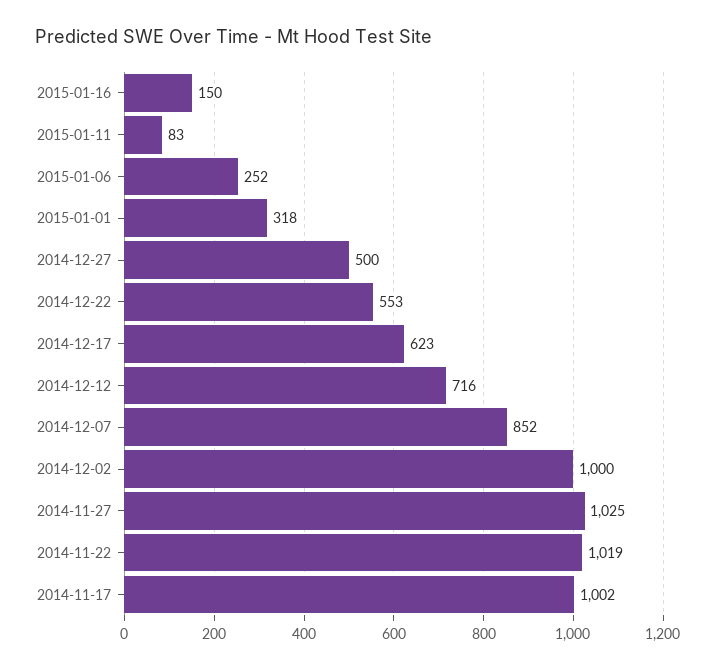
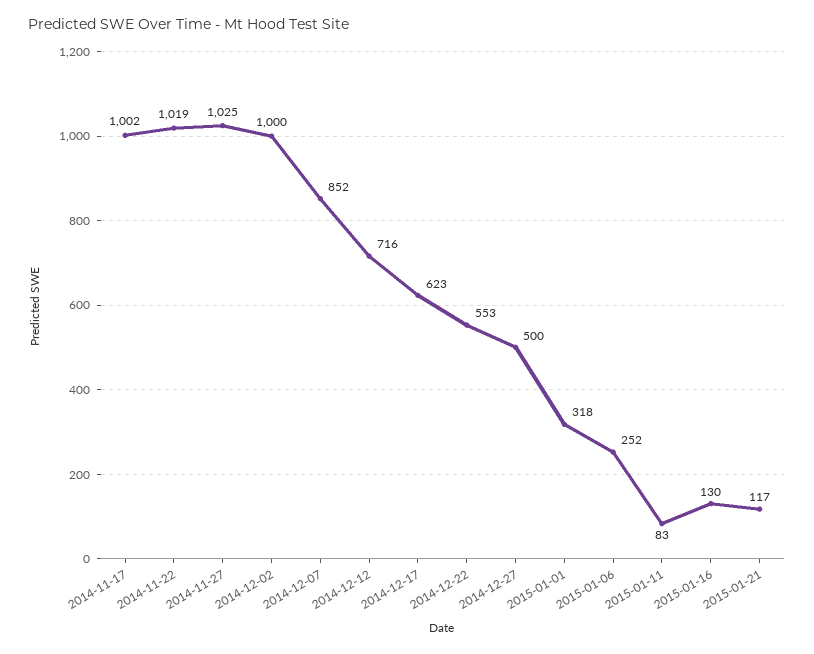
2015-01-16: 150 -> 130
2015-01-21: none -> 117

